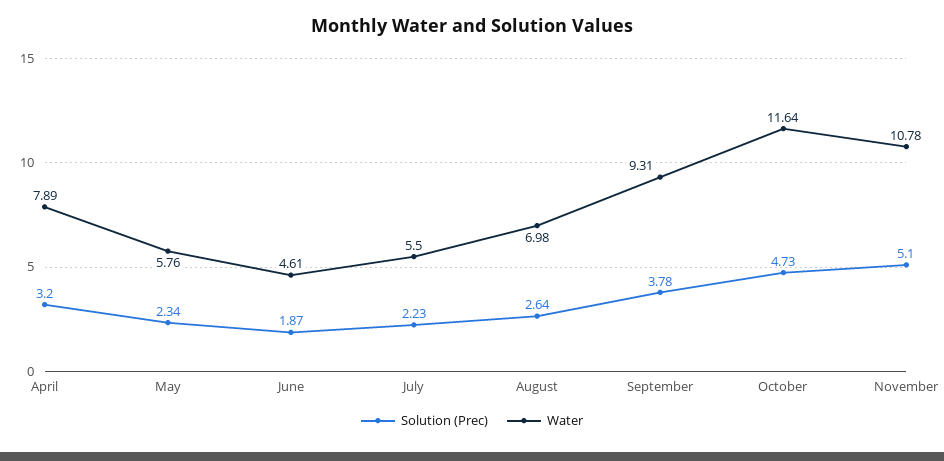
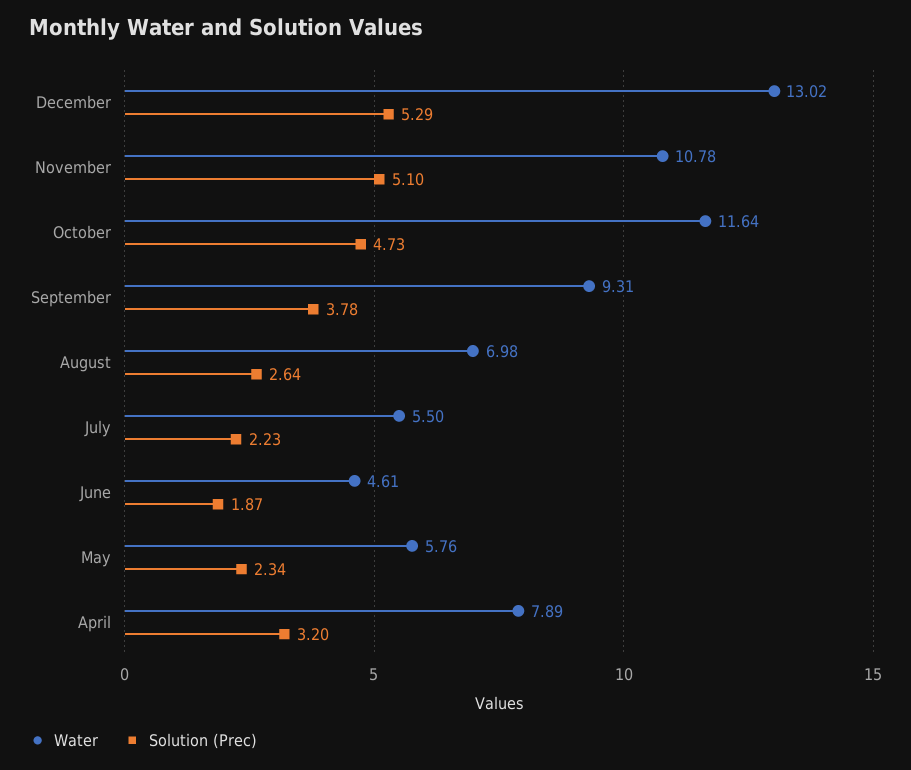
Water, December: none -> 13.02
Solution (Prec), December: none -> 5.29

